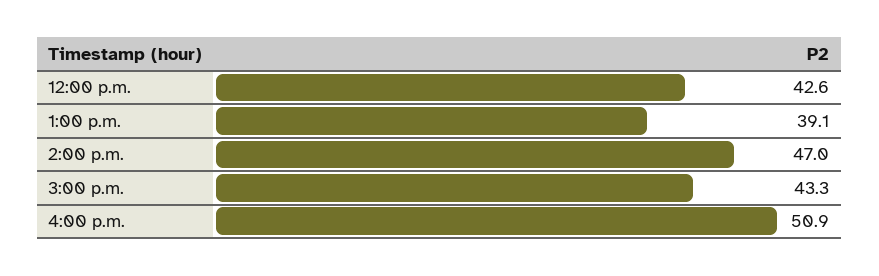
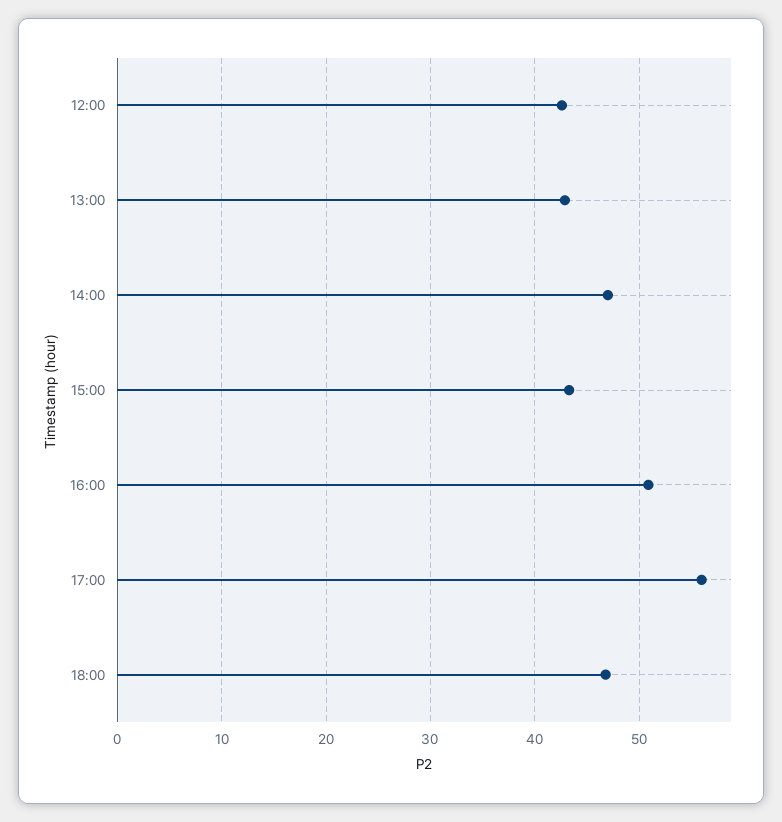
1:00 p.m.: 39.1 -> 43
17:00: none -> 56
18:00: none -> 47

